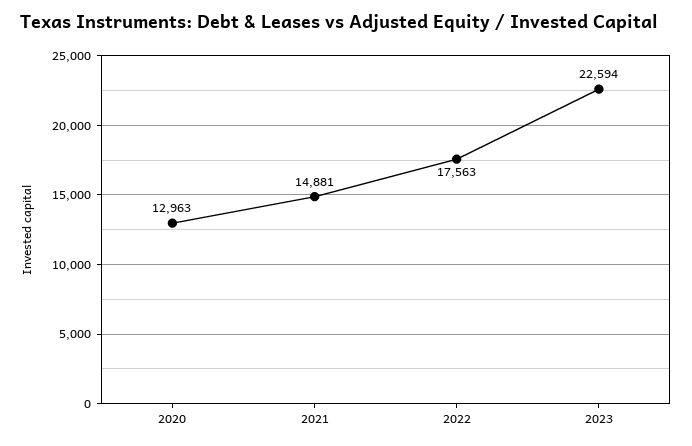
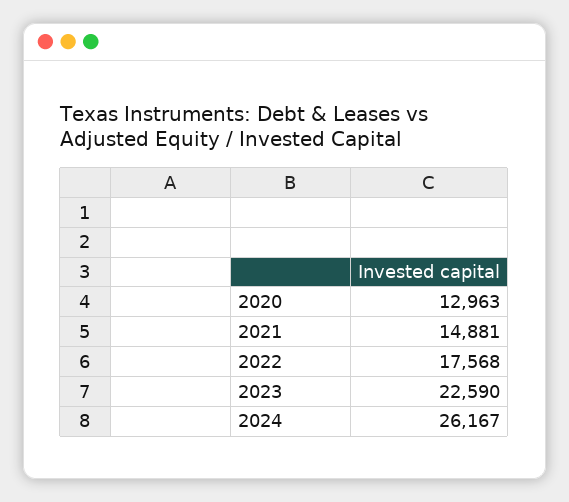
2022: 17563 -> 17568
2023: 22594 -> 22590
2024: none -> 26167

